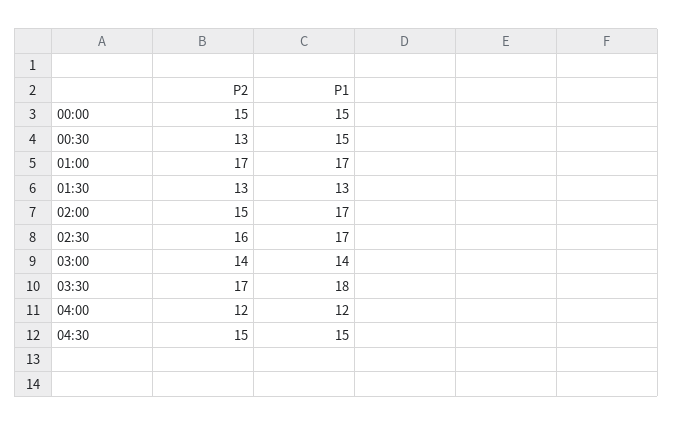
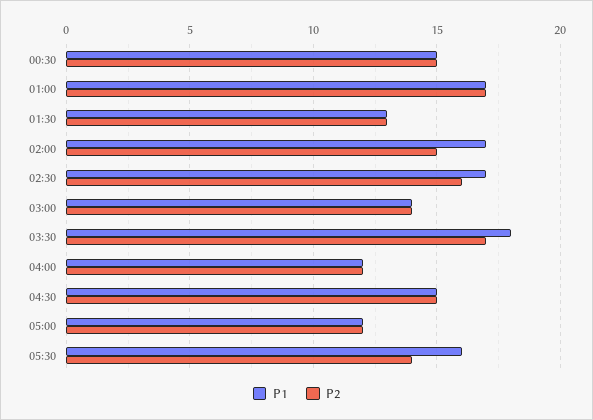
P2, 00:00: 15 -> none
P1, 00:00: 15 -> none
P2, 00:30: 13 -> 15
P1, 05:00: none -> 12
P2, 05:00: none -> 12
P1, 05:30: none -> 16
P2, 05:30: none -> 14

